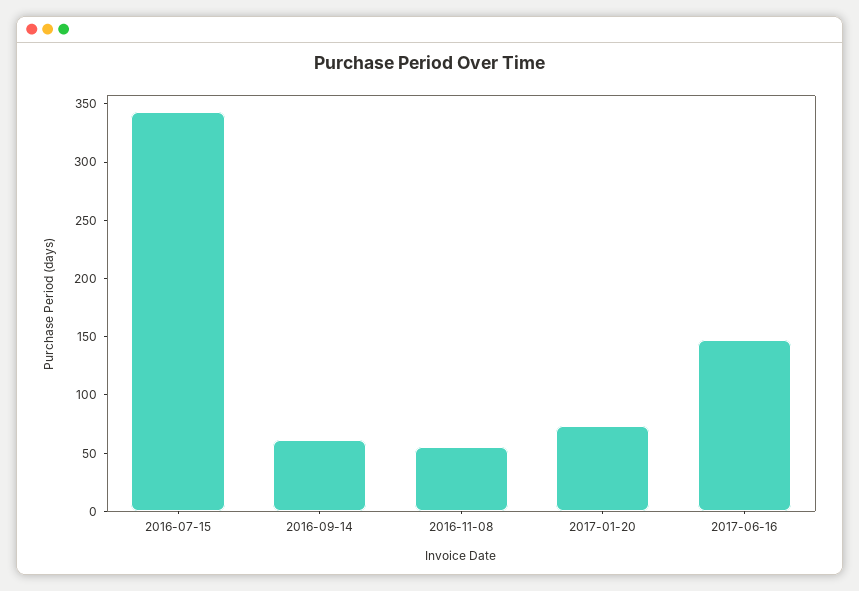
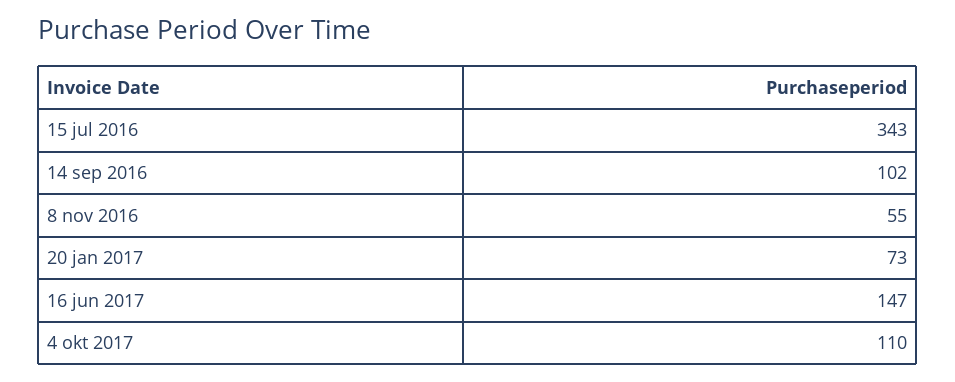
2016-09-14: 60 -> 102
4 okt 2017: none -> 110

